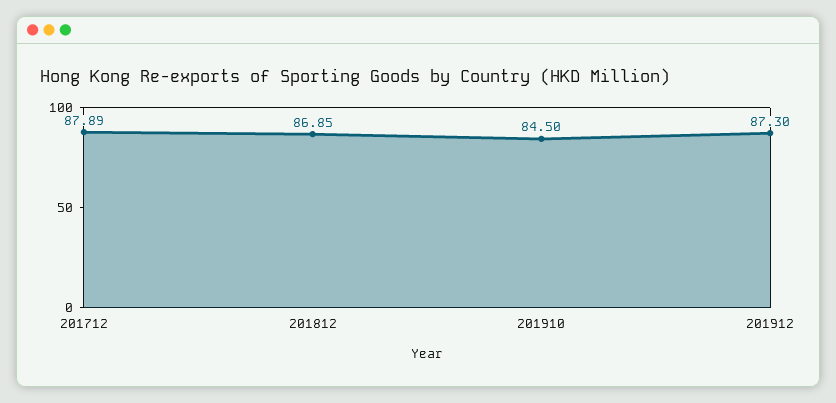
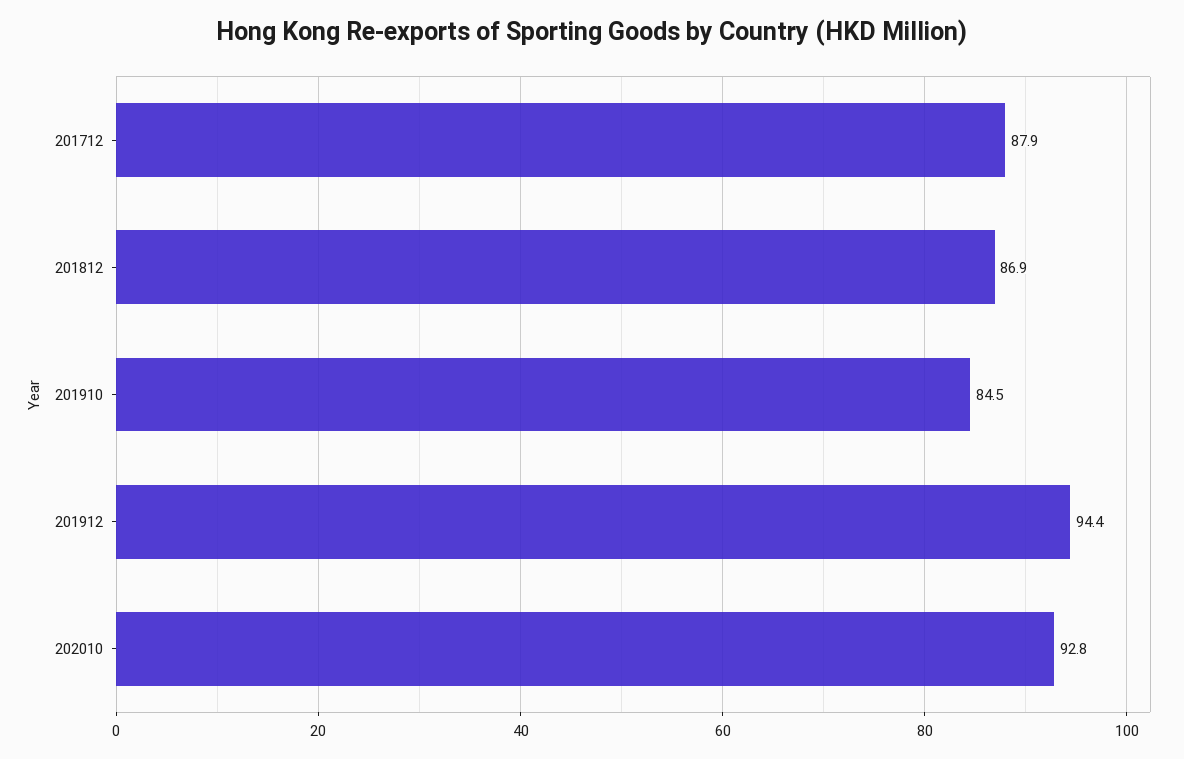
201912: 87.3 -> 94.4
202010: none -> 92.8

